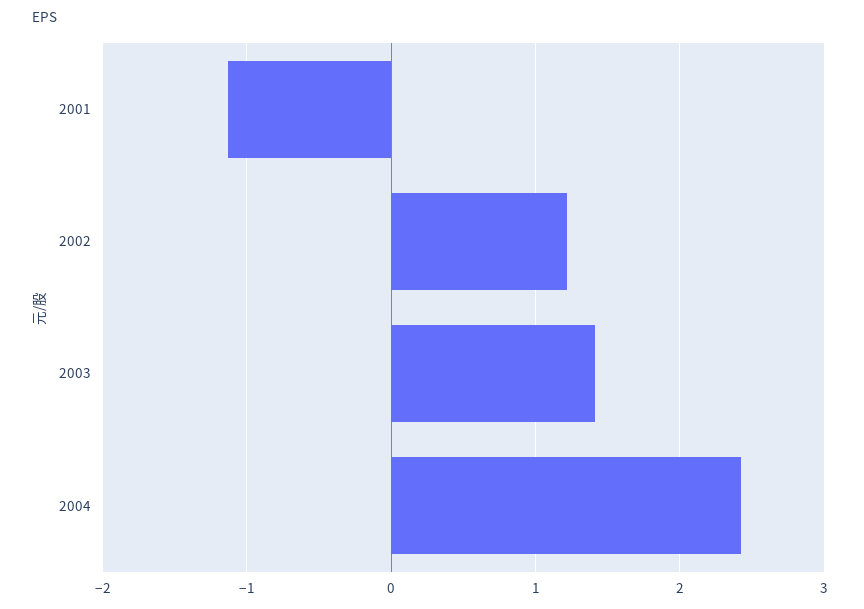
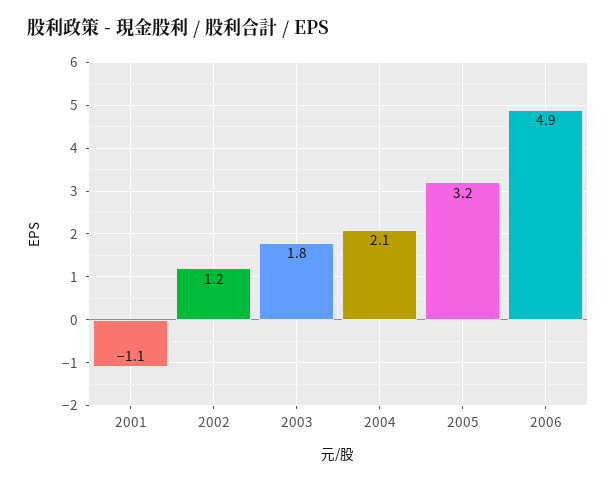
2003: 1.4 -> 1.8
2004: 2.4 -> 2.1
2005: none -> 3.2
2006: none -> 4.9

